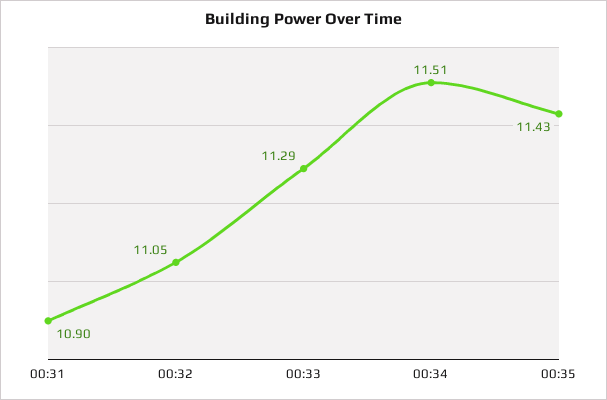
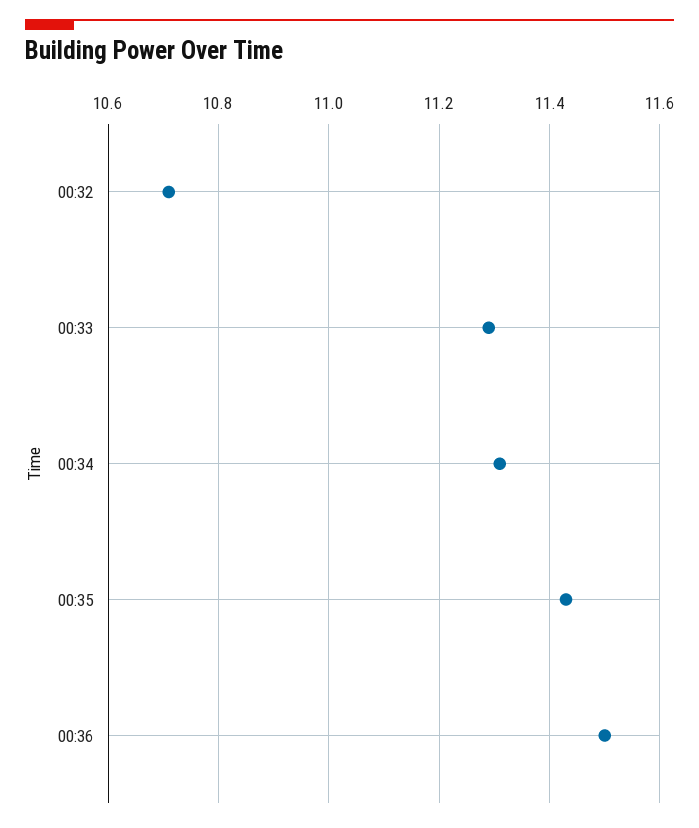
00:31: 10.9 -> none
00:32: 11.05 -> 10.7
00:34: 11.51 -> 11.3
00:36: none -> 11.5

